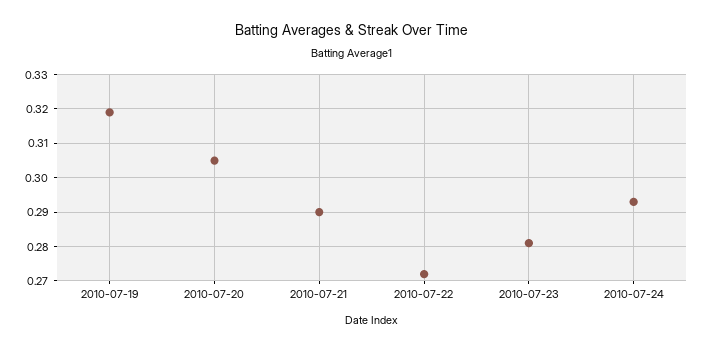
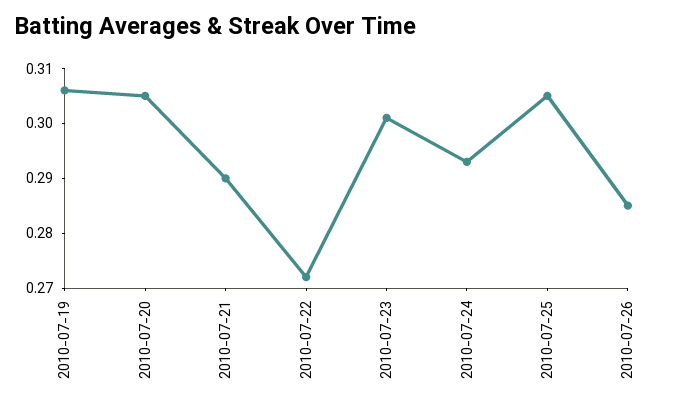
2010-07-19: 0.32 -> 0.305
2010-07-23: 0.28 -> 0.3
2010-07-25: none -> 0.305
2010-07-26: none -> 0.285

